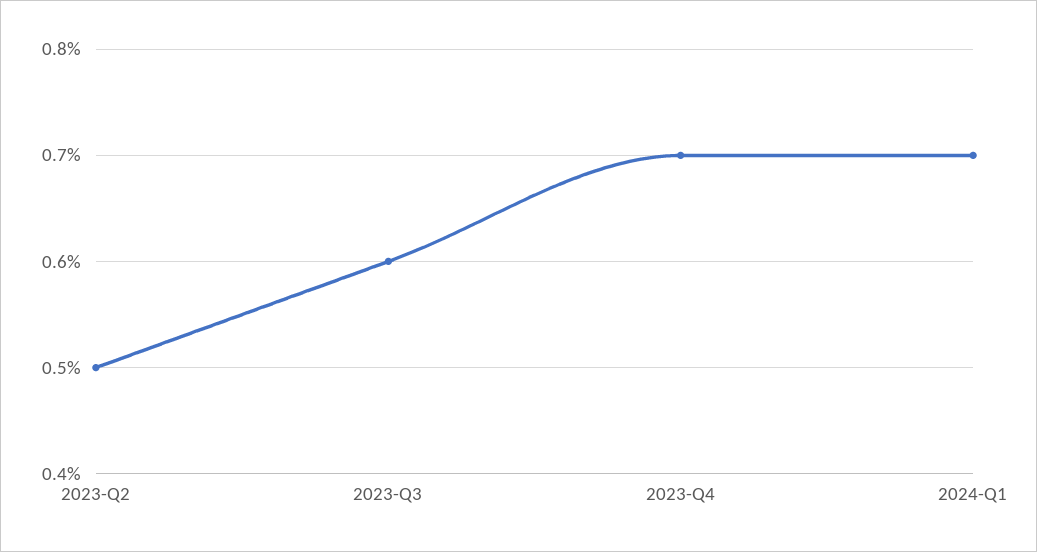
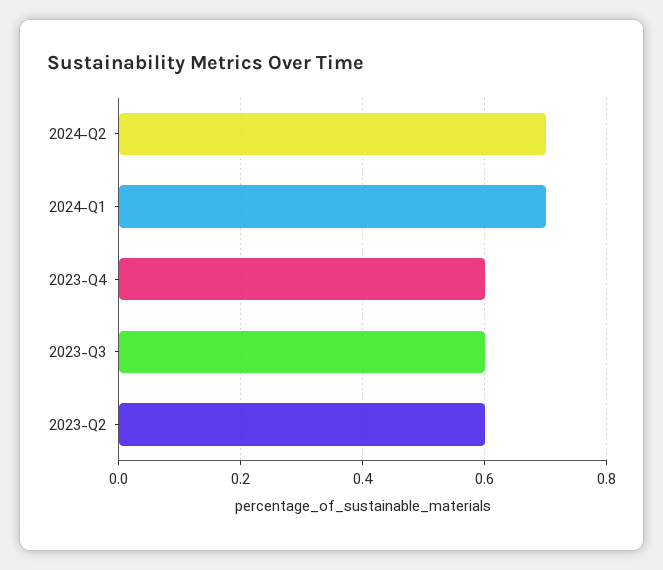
2023-Q2: 0.5 -> 0.6
2023-Q4: 0.7 -> 0.6
2024-Q2: none -> 0.7

